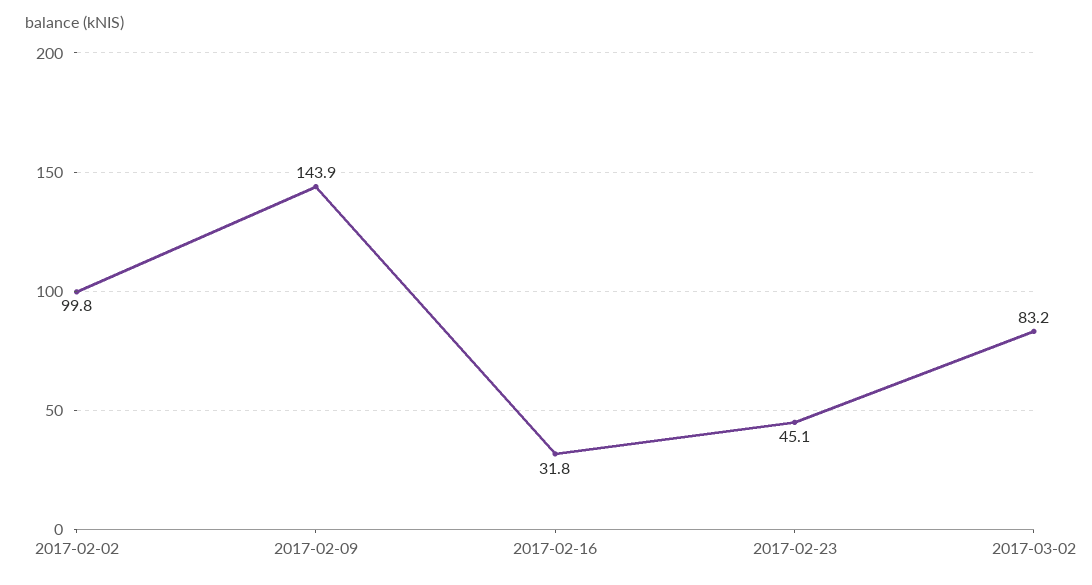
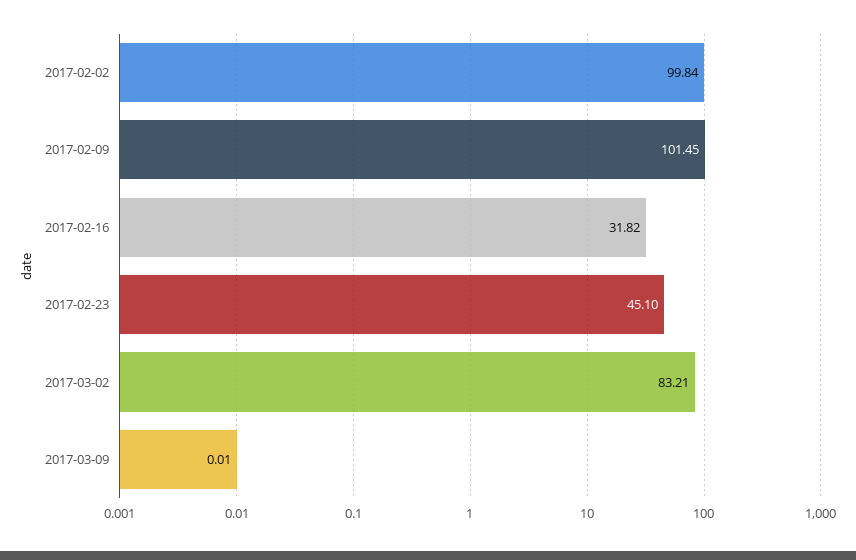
2017-02-09: 143.9 -> 101.45
2017-03-09: none -> 0.01

